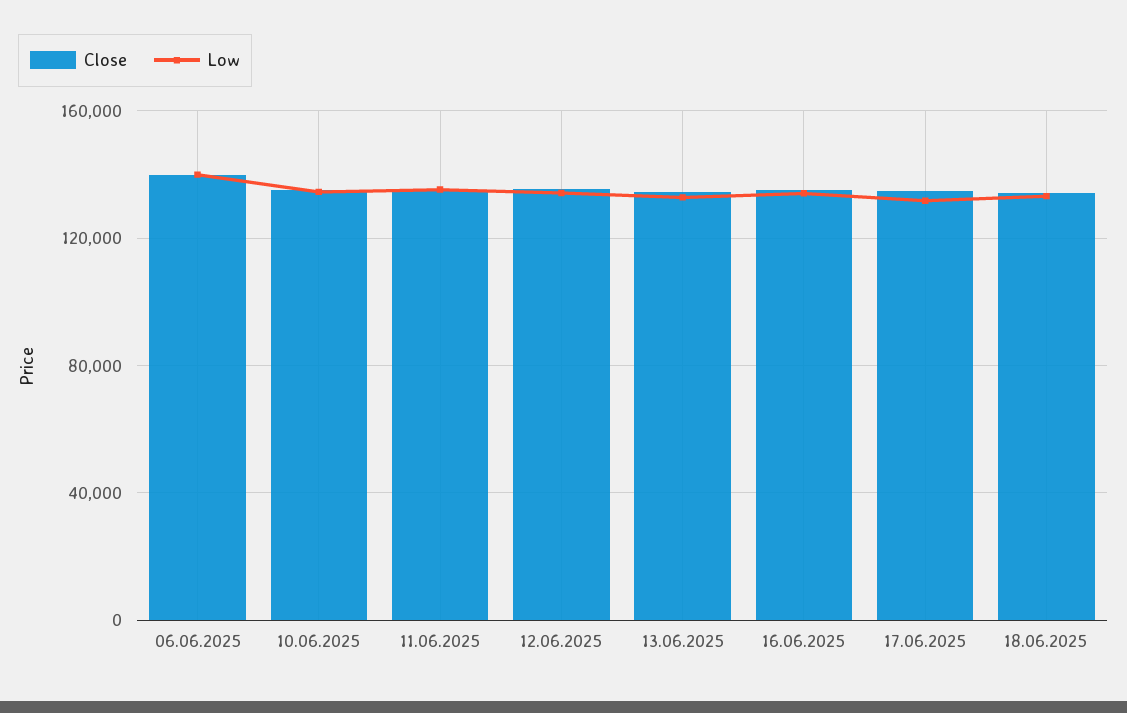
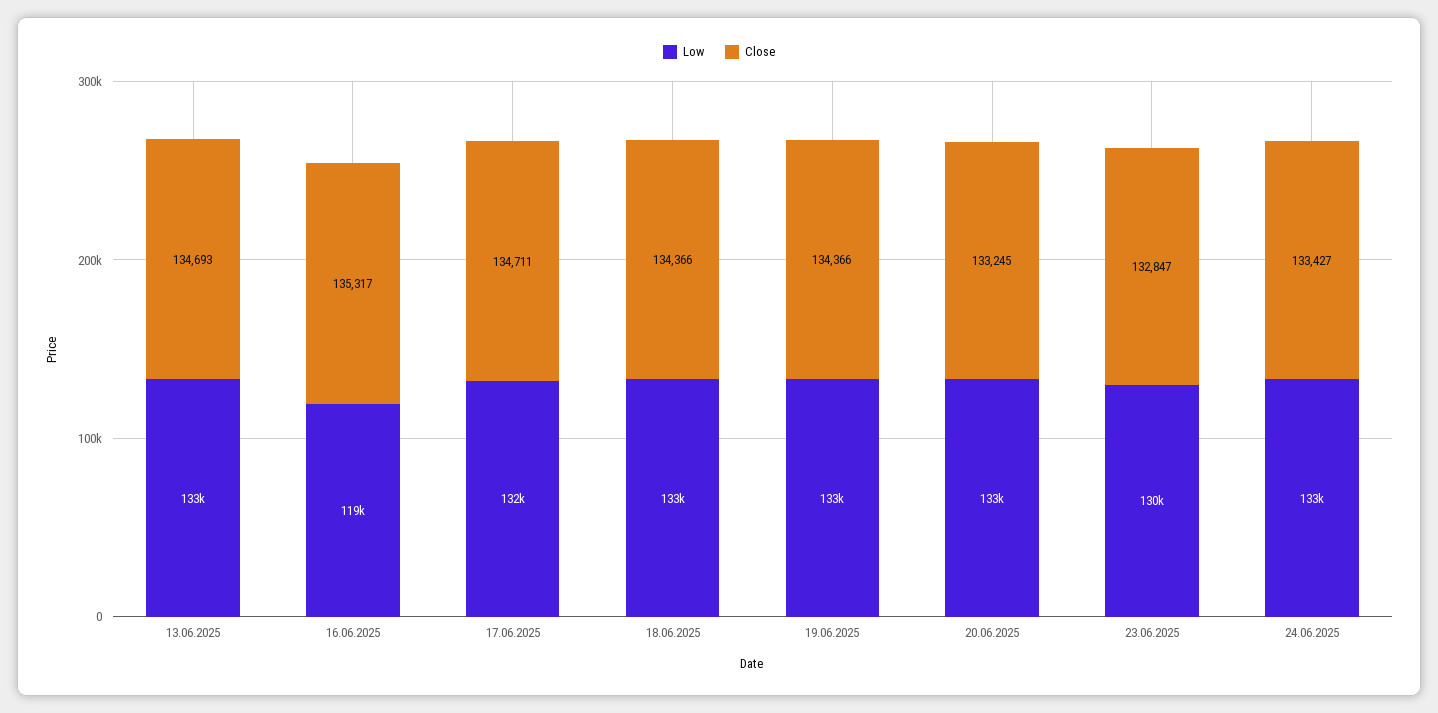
Close, 06.06.2025: 140000 -> none
Low, 06.06.2025: 140000 -> none
Close, 10.06.2025: 135000 -> none
Low, 10.06.2025: 135000 -> none
Close, 11.06.2025: 135000 -> none
Low, 11.06.2025: 135000 -> none
Close, 12.06.2025: 135000 -> none
Low, 12.06.2025: 135000 -> none
Low, 16.06.2025: 135000 -> 119000
Low, 19.06.2025: none -> 133000
Close, 19.06.2025: none -> 134366
Low, 20.06.2025: none -> 133000
Close, 20.06.2025: none -> 133245
Low, 23.06.2025: none -> 130000
Close, 23.06.2025: none -> 132847
Low, 24.06.2025: none -> 133000
Close, 24.06.2025: none -> 133427

